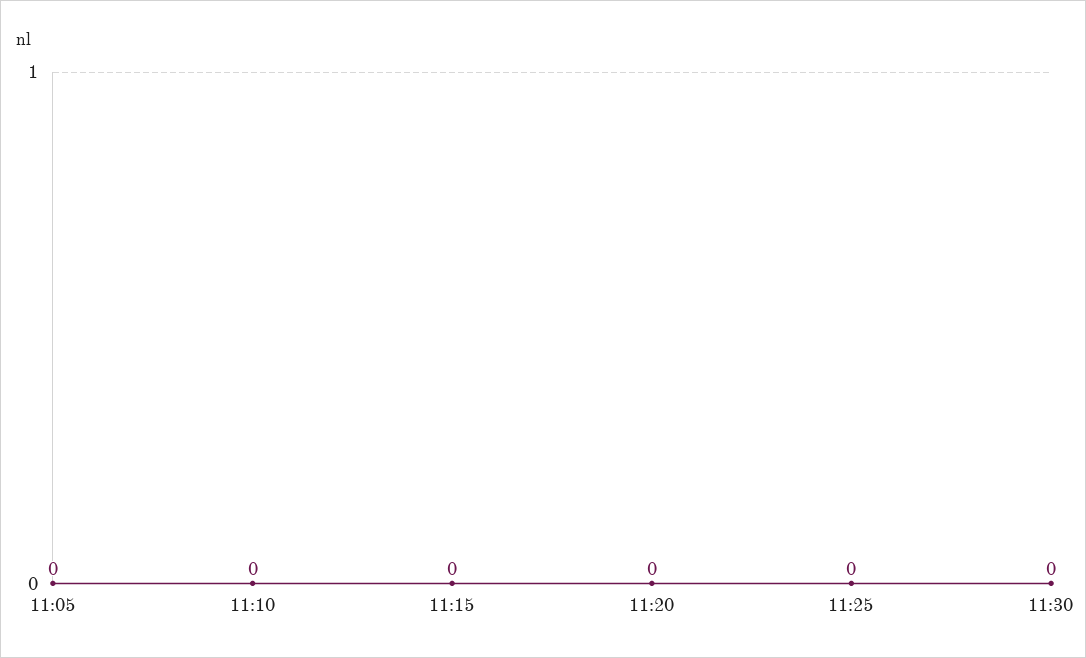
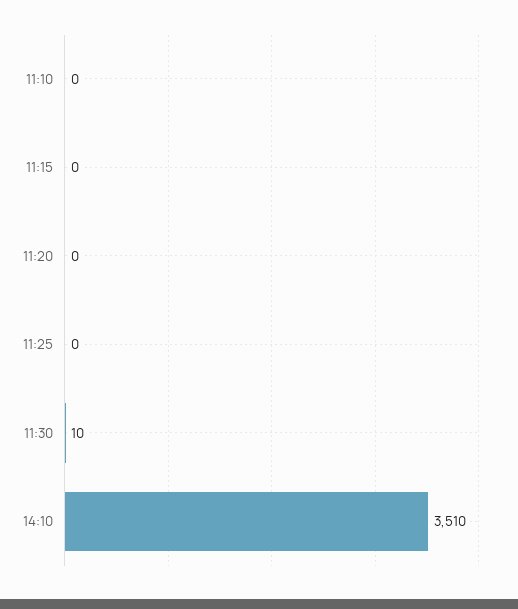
11:05: 0 -> none
11:30: 0 -> 10
14:10: none -> 3510

